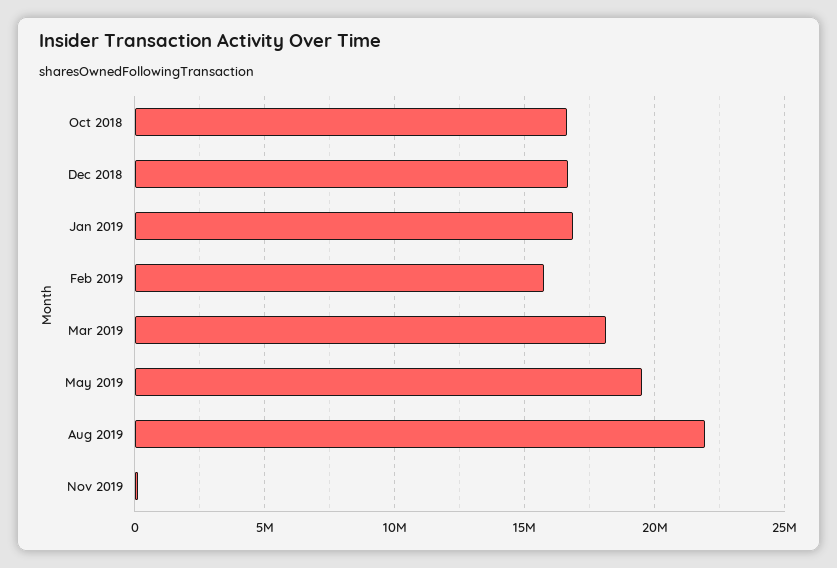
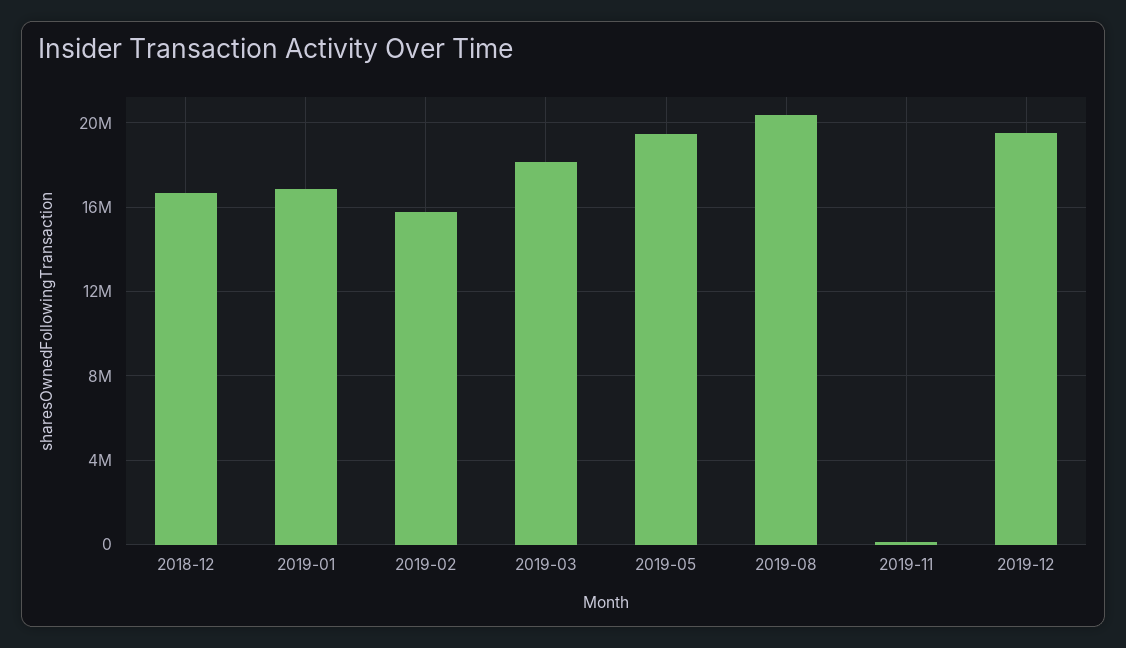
Oct 2018: 16500000 -> none
Aug 2019: 22000000 -> 20500000
2019-12: none -> 19500000

